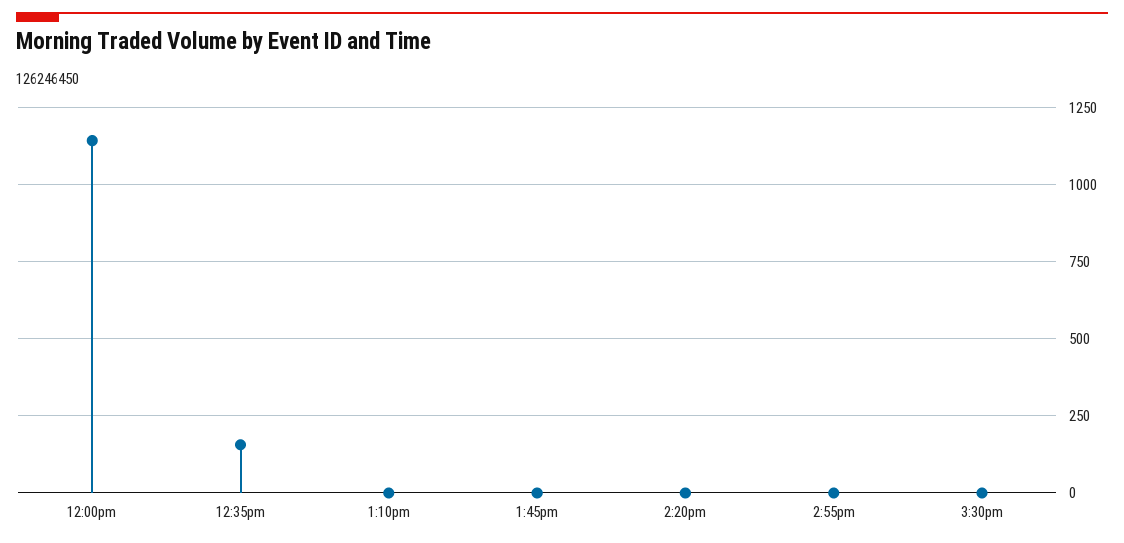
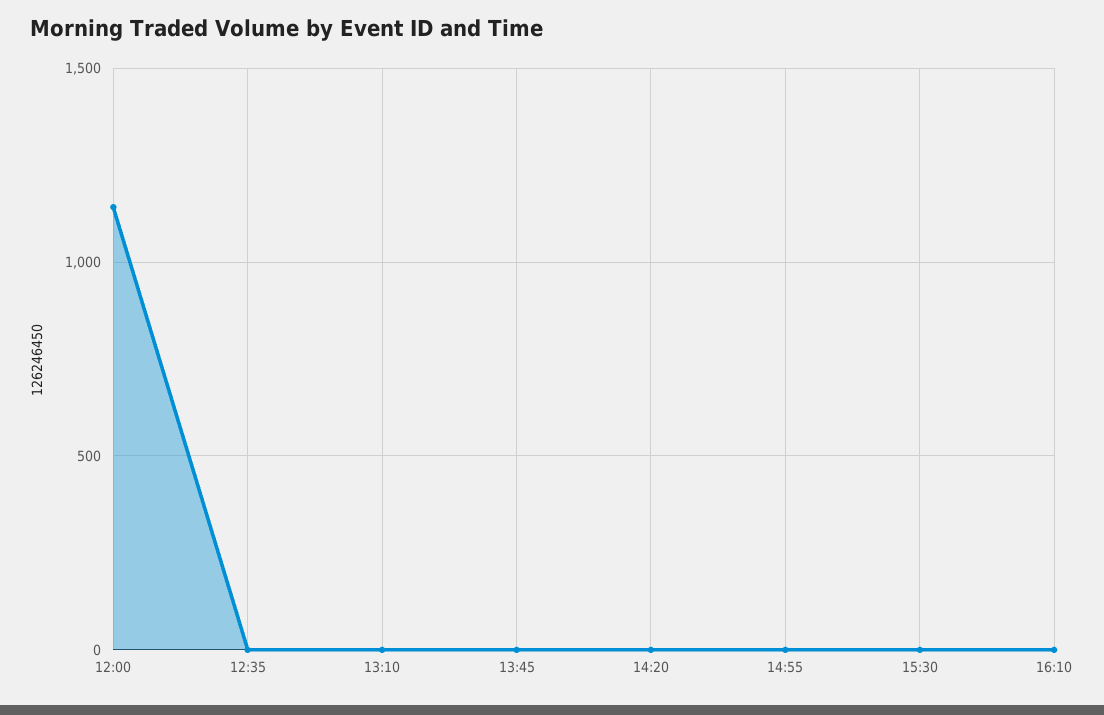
12:35pm: 150 -> 0
16:10: none -> 0

